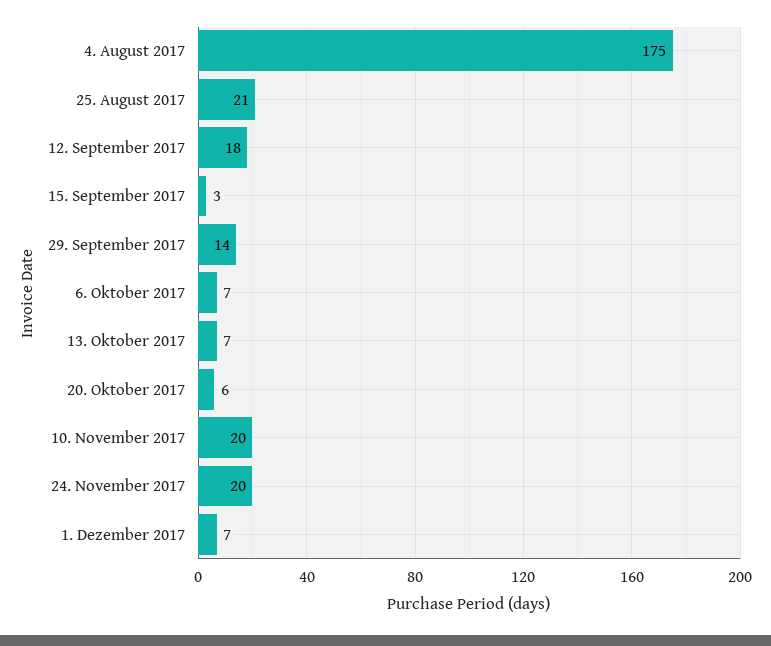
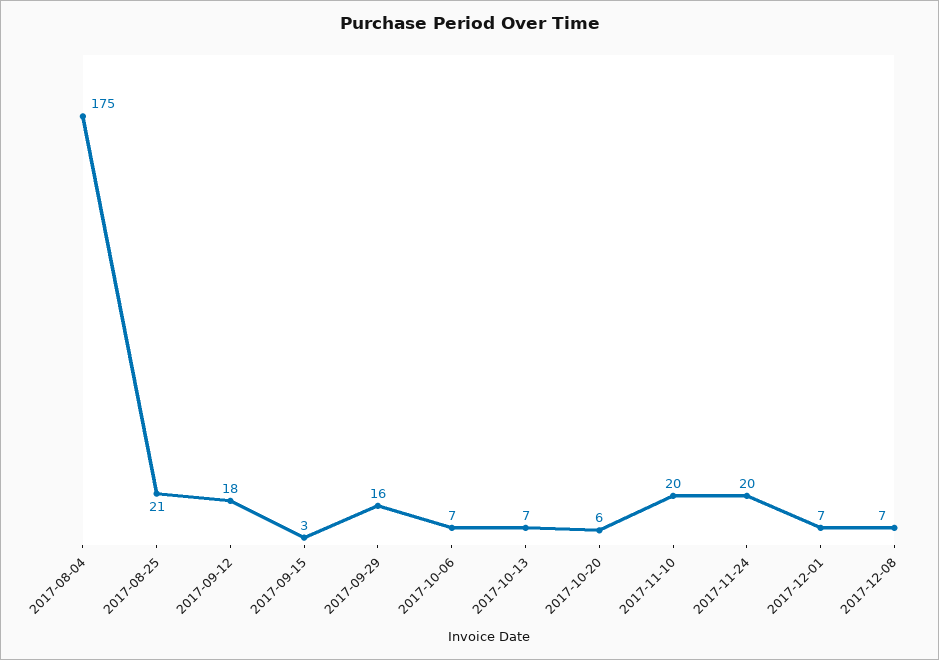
29. September 2017: 14 -> 16
2017-12-08: none -> 7

